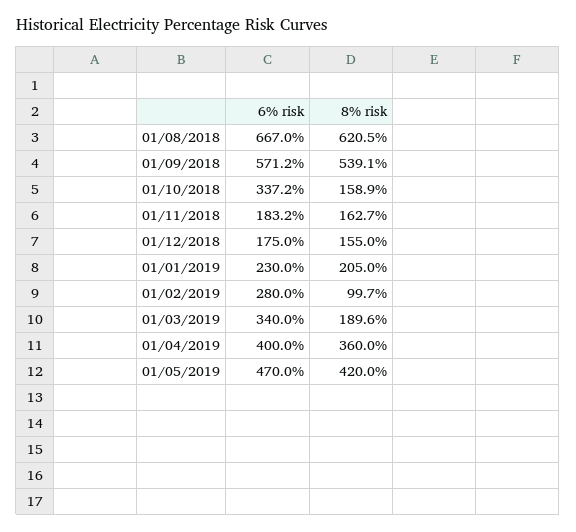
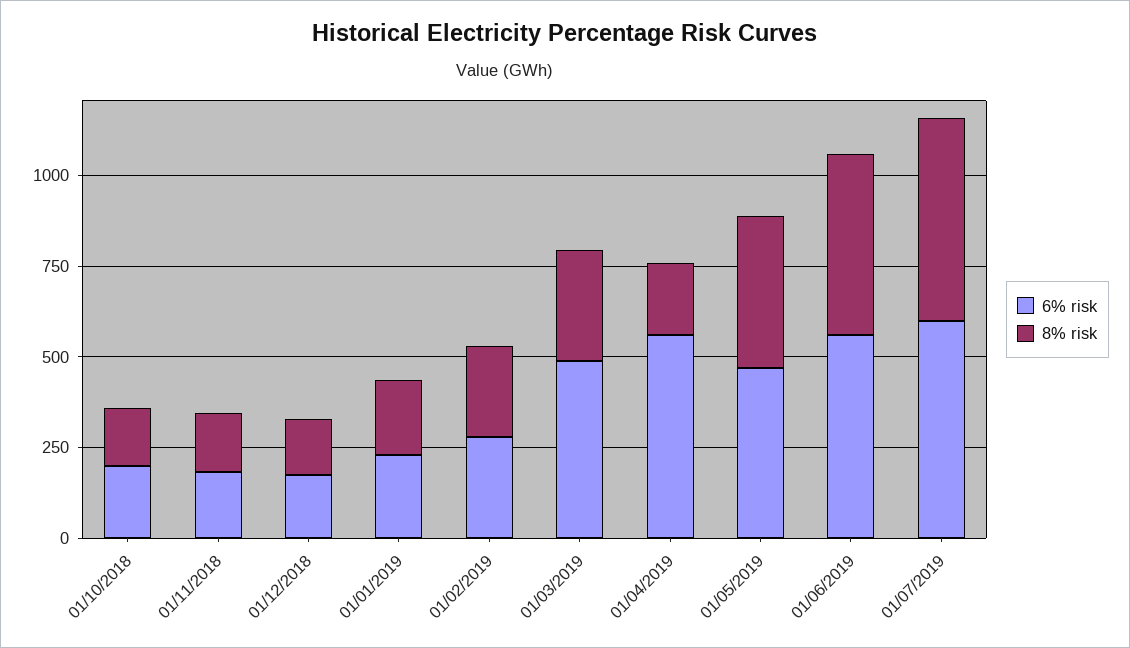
6% risk, 01/08/2018: 667 -> none
8% risk, 01/08/2018: 620.5 -> none
6% risk, 01/09/2018: 571.2 -> none
8% risk, 01/09/2018: 539.1 -> none
6% risk, 01/10/2018: 337.2 -> 200
8% risk, 01/02/2019: 99.7 -> 250
6% risk, 01/03/2019: 340 -> 500
8% risk, 01/03/2019: 189.6 -> 300
6% risk, 01/04/2019: 400 -> 550
8% risk, 01/04/2019: 360 -> 200
6% risk, 01/06/2019: none -> 550
8% risk, 01/06/2019: none -> 500
6% risk, 01/07/2019: none -> 600
8% risk, 01/07/2019: none -> 550

